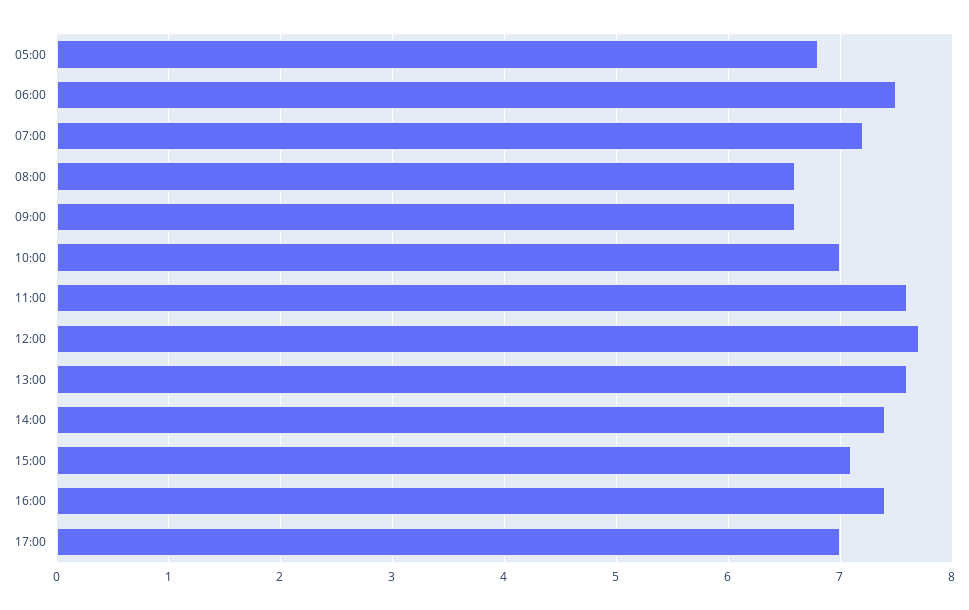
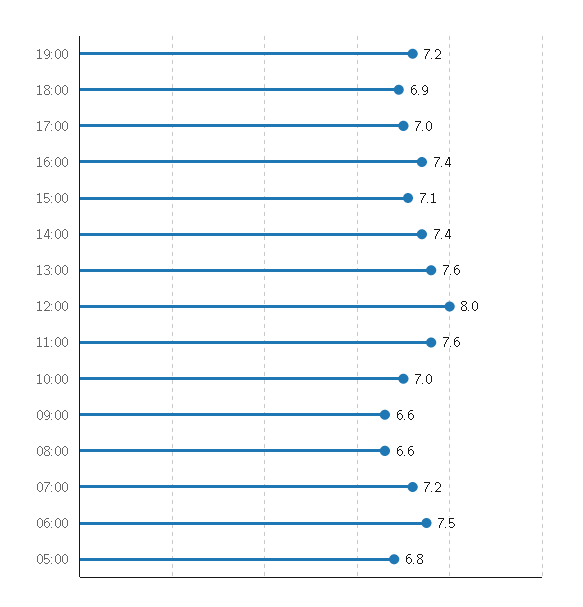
12:00: 7.7 -> 8
19:00: none -> 7.2
18:00: none -> 6.9

